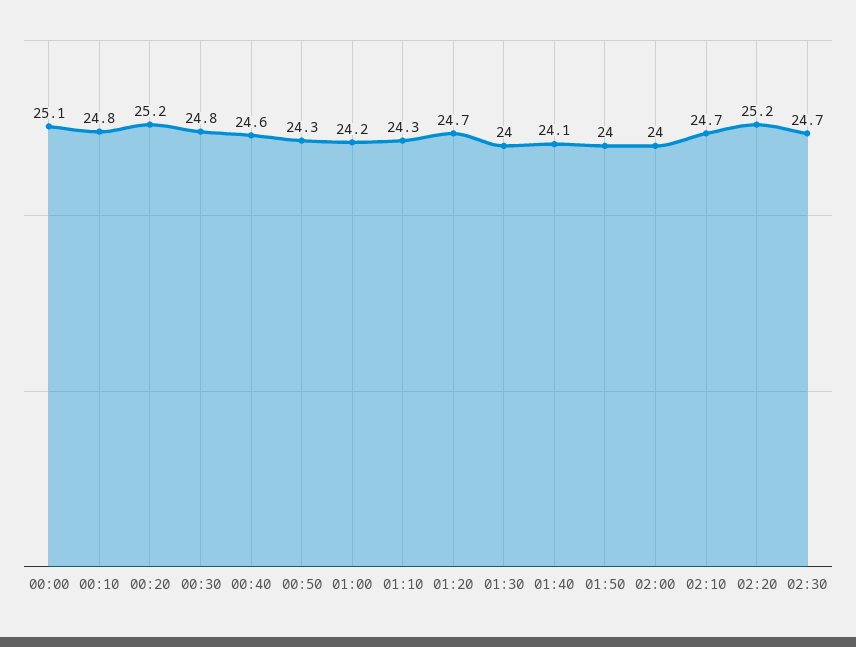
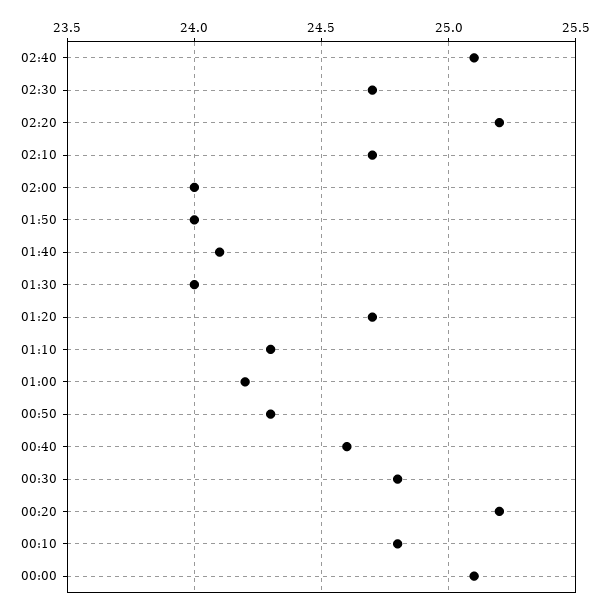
02:40: none -> 25.1

